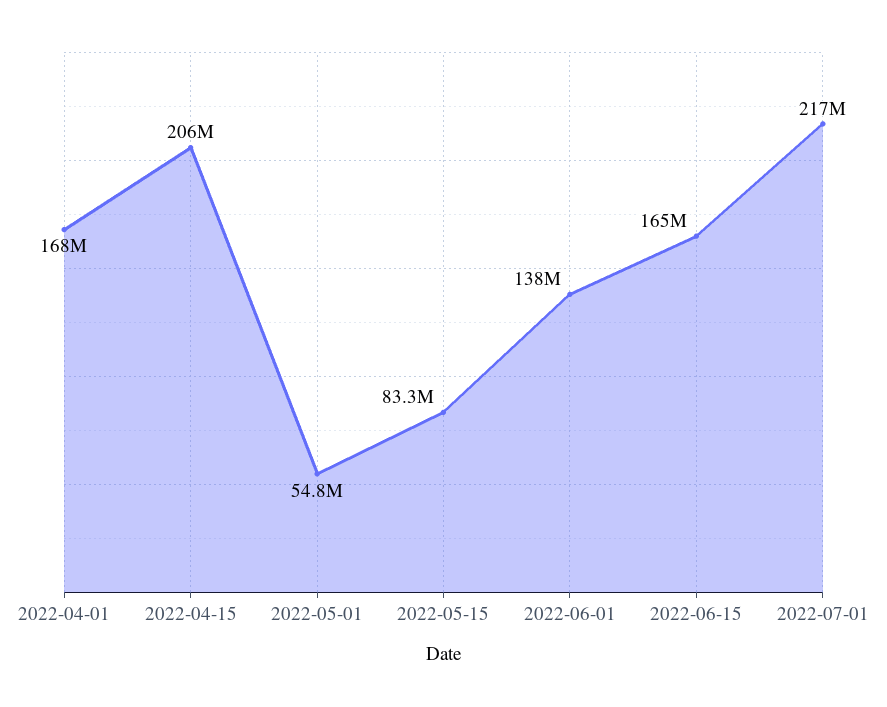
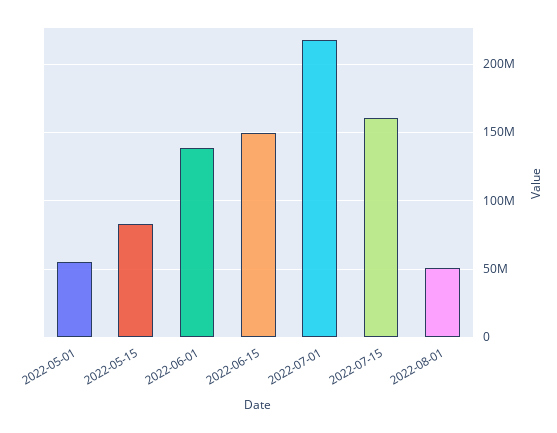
2022-04-01: 168000000 -> none
2022-04-15: 206000000 -> none
2022-06-15: 165000000 -> 150000000
2022-07-15: none -> 160000000
2022-08-01: none -> 50000000

